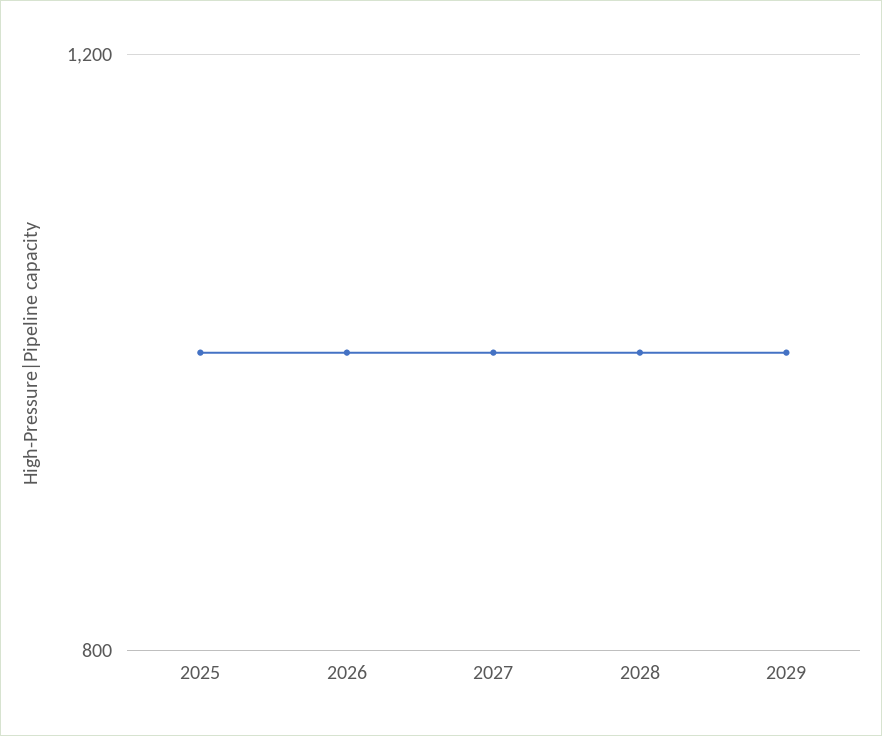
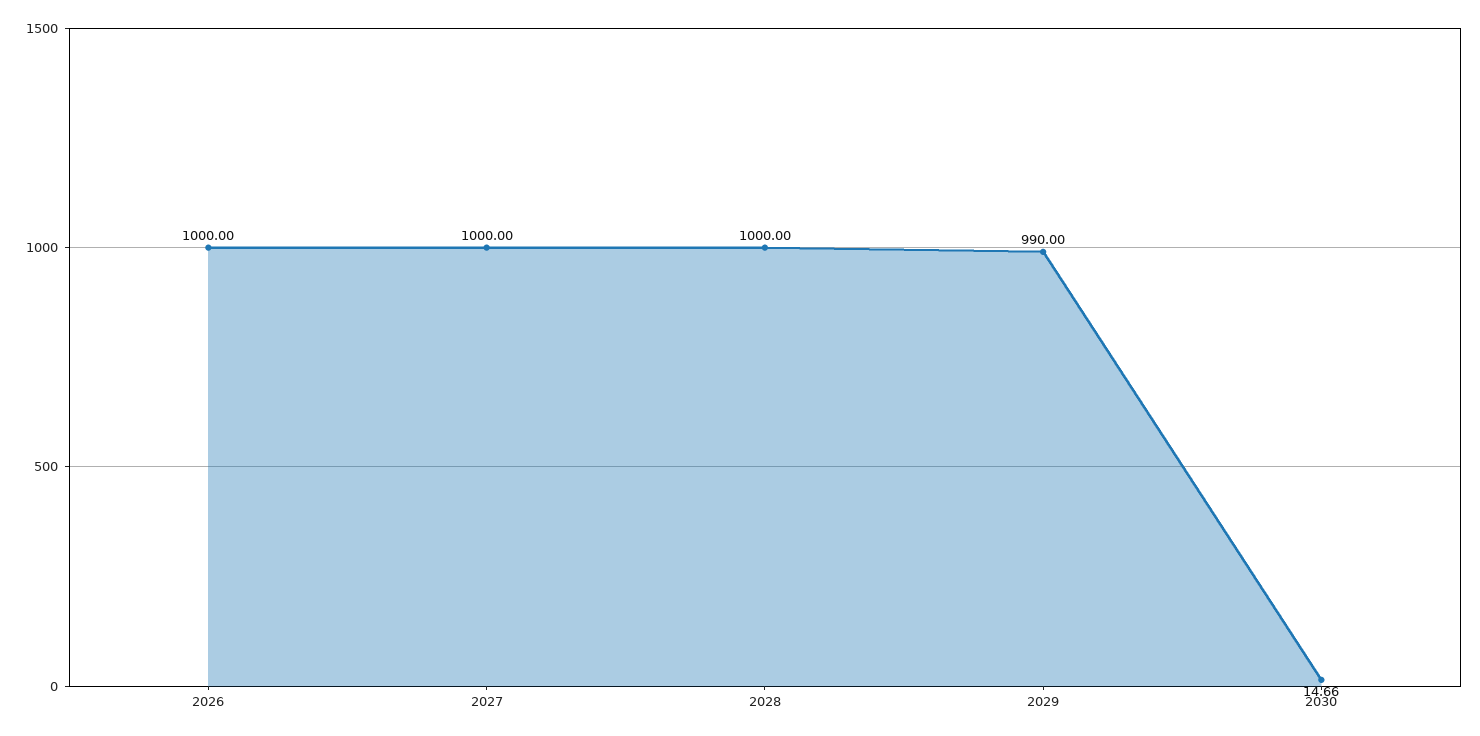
2025: 1000 -> none
2029: 1000 -> 990
2030: none -> 14.66

